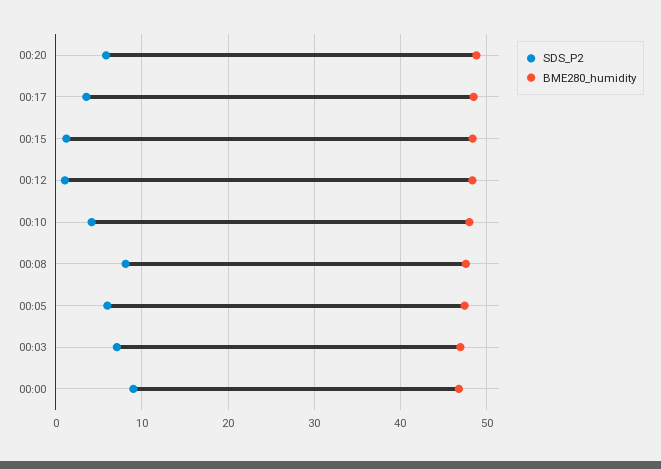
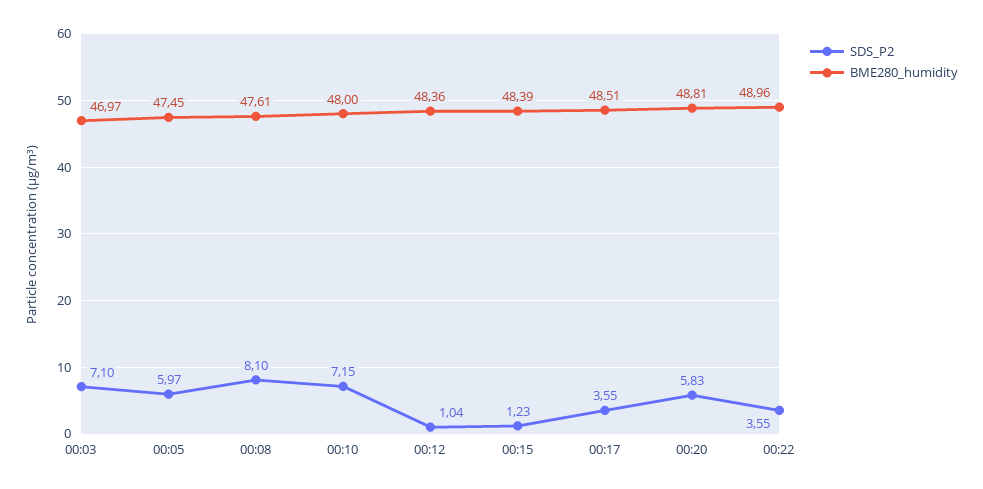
SDS_P2, 00:10: 4 -> 7.15
SDS_P2, 00:00: 9 -> none
BME280_humidity, 00:00: 47 -> none
SDS_P2, 00:22: none -> 3.55
BME280_humidity, 00:22: none -> 48.96

